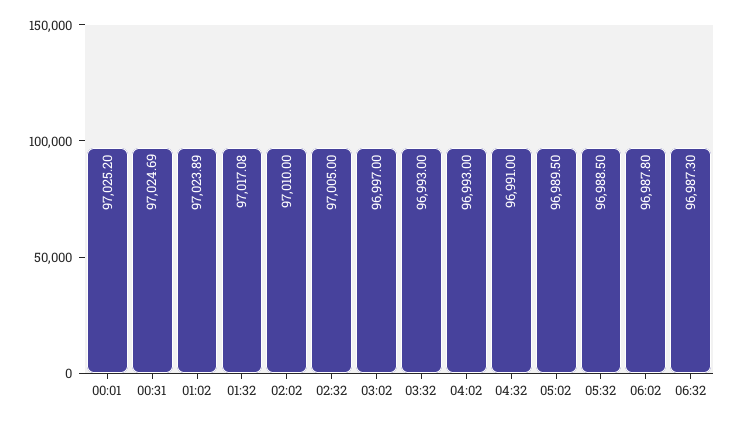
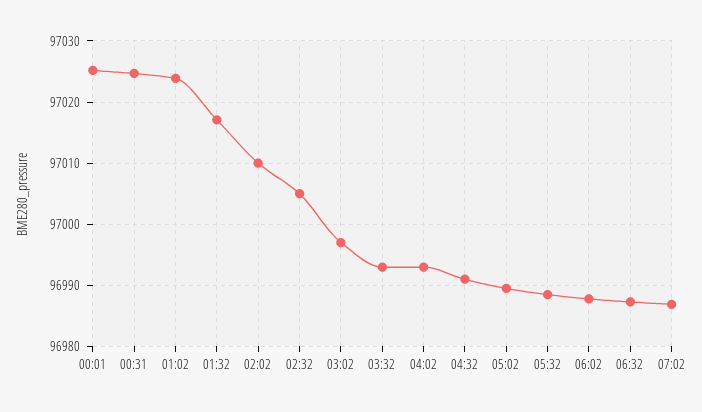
07:02: none -> 96987

